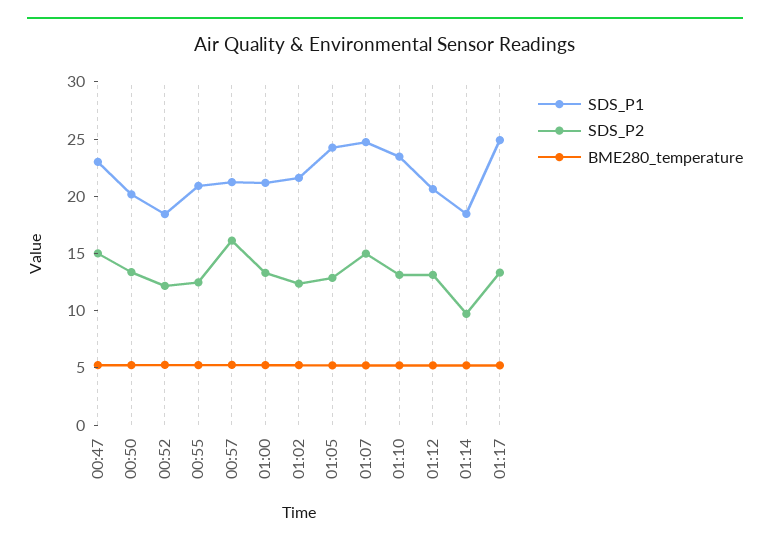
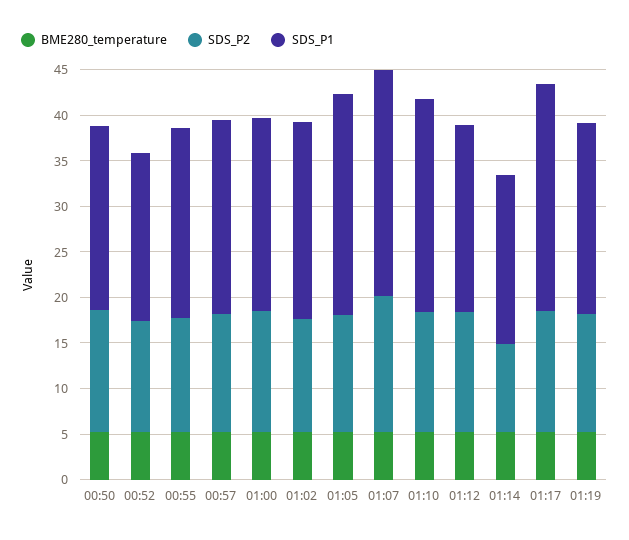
SDS_P1, 00:47: 23 -> none
SDS_P2, 00:47: 15 -> none
BME280_temperature, 00:47: 5 -> none
SDS_P2, 00:57: 16 -> 13
BME280_temperature, 01:19: none -> 5
SDS_P2, 01:19: none -> 13
SDS_P1, 01:19: none -> 21

